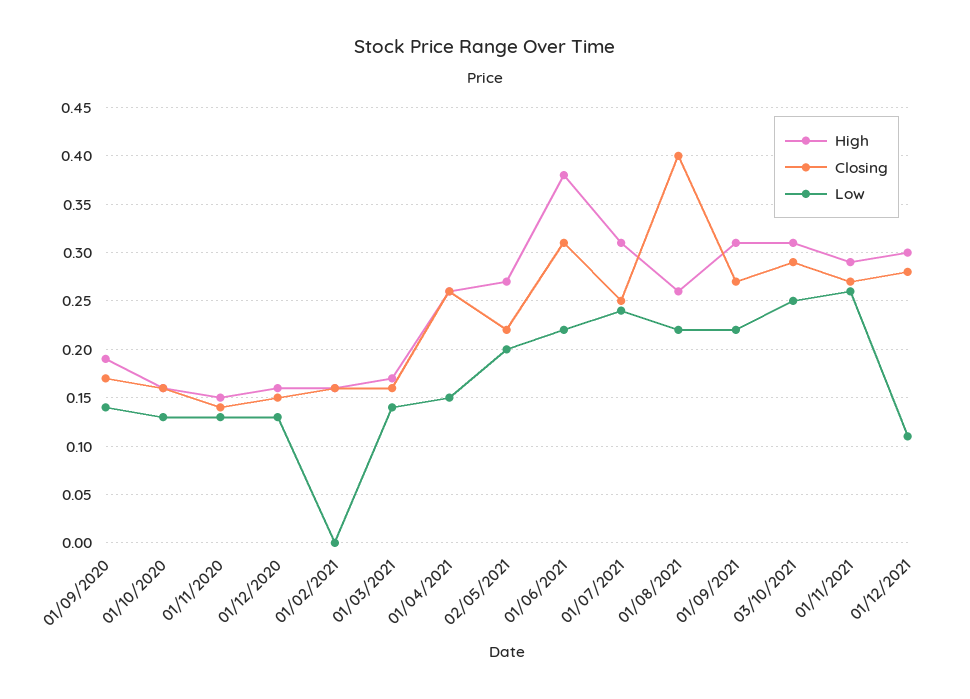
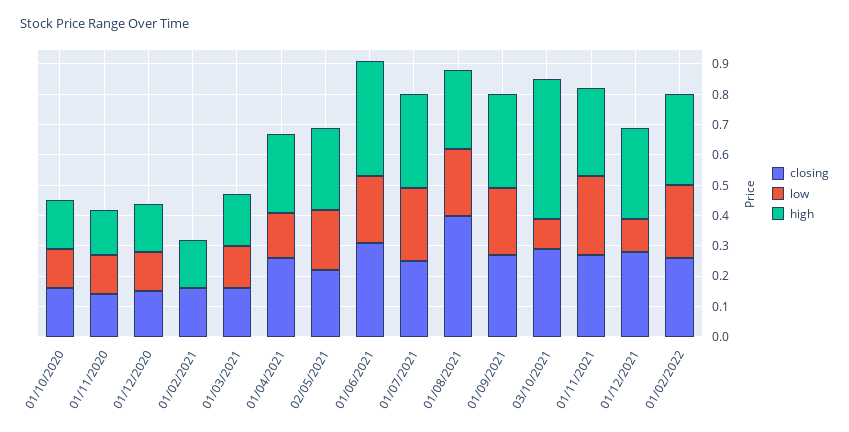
High, 01/09/2020: 0.19 -> none
Closing, 01/09/2020: 0.17 -> none
Low, 01/09/2020: 0.14 -> none
High, 03/10/2021: 0.31 -> 0.45
Low, 03/10/2021: 0.25 -> 0.1
Closing, 01/02/2022: none -> 0.25
Low, 01/02/2022: none -> 0.25
High, 01/02/2022: none -> 0.3

